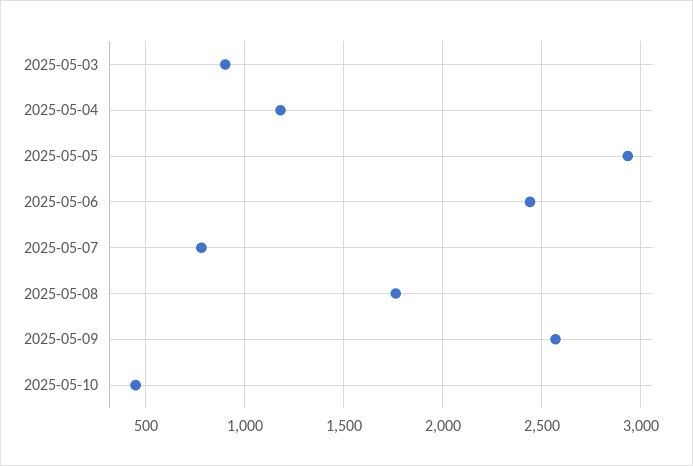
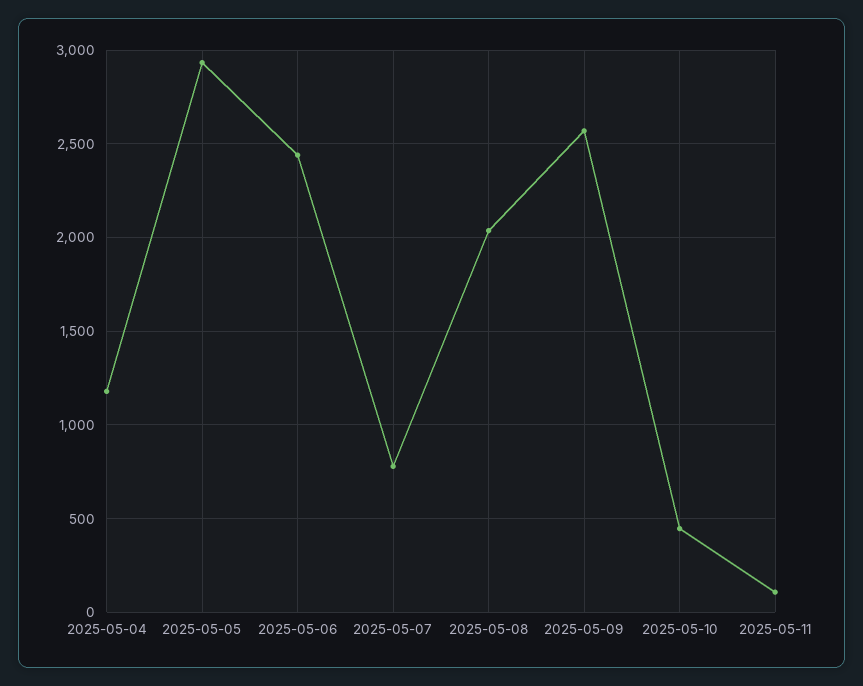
2025-05-03: 900 -> none
2025-05-08: 1750 -> 2050
2025-05-11: none -> 100

